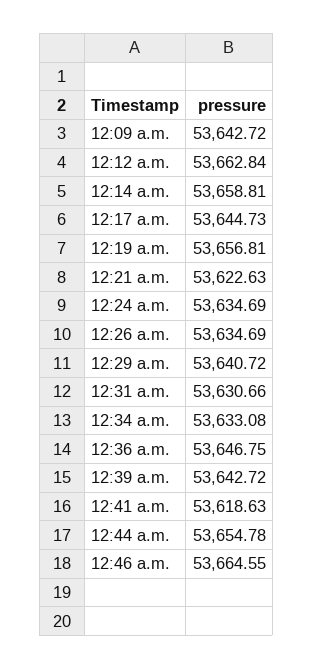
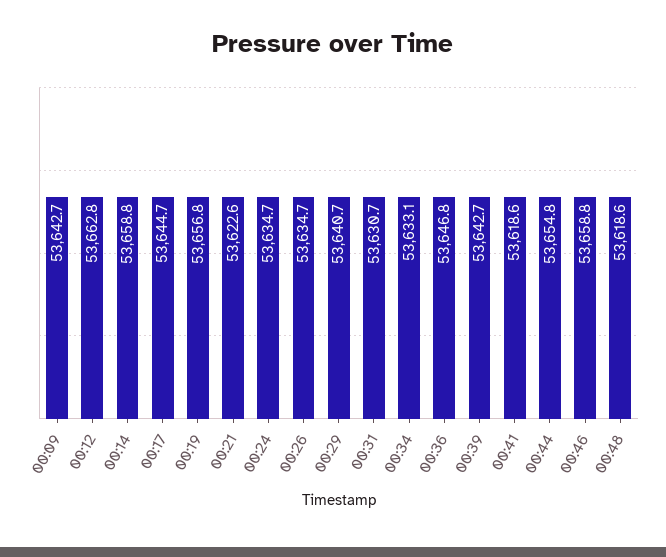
12:46 a.m.: 53664.55 -> 53658.8
00:48: none -> 53618.6

